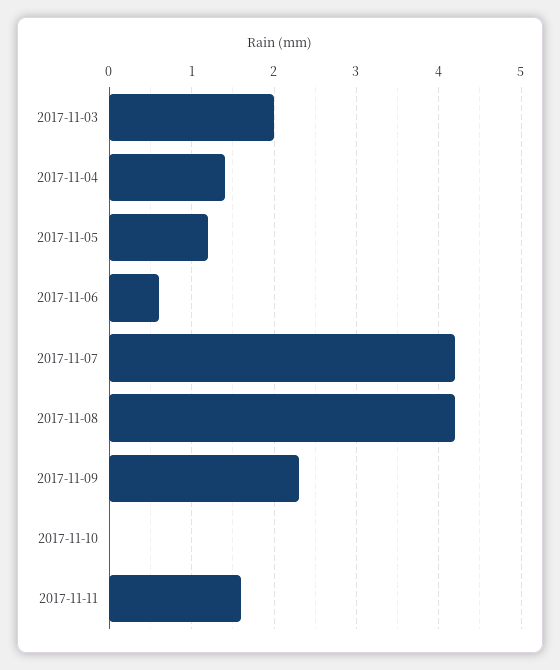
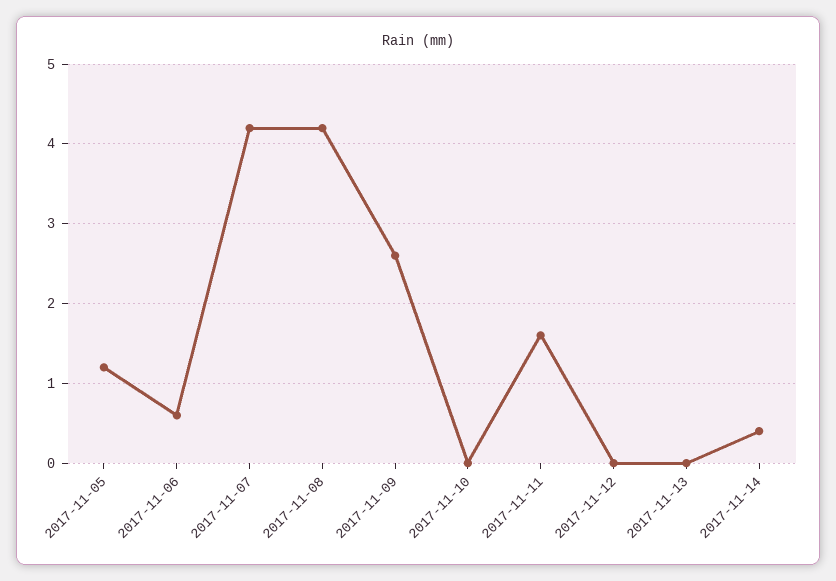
2017-11-03: 2 -> none
2017-11-04: 1.4 -> none
2017-11-09: 2.3 -> 2.6
2017-11-12: none -> 0
2017-11-13: none -> 0
2017-11-14: none -> 0.4

